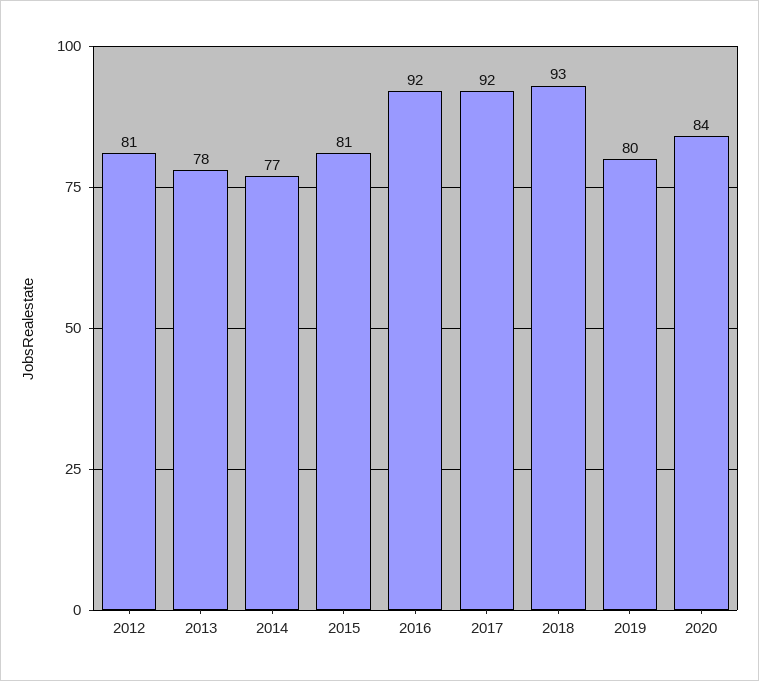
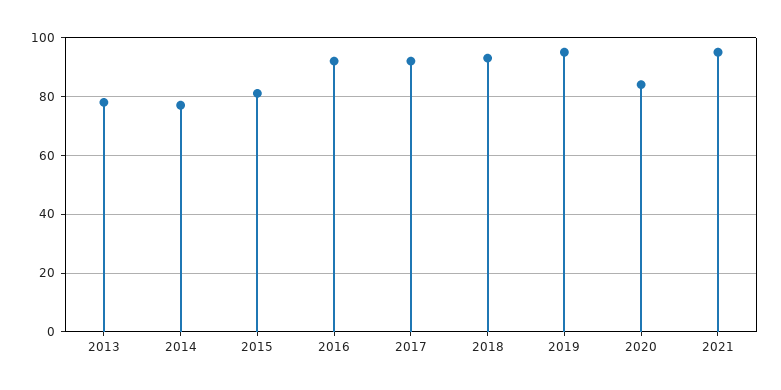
2012: 81 -> none
2019: 80 -> 95
2021: none -> 95

